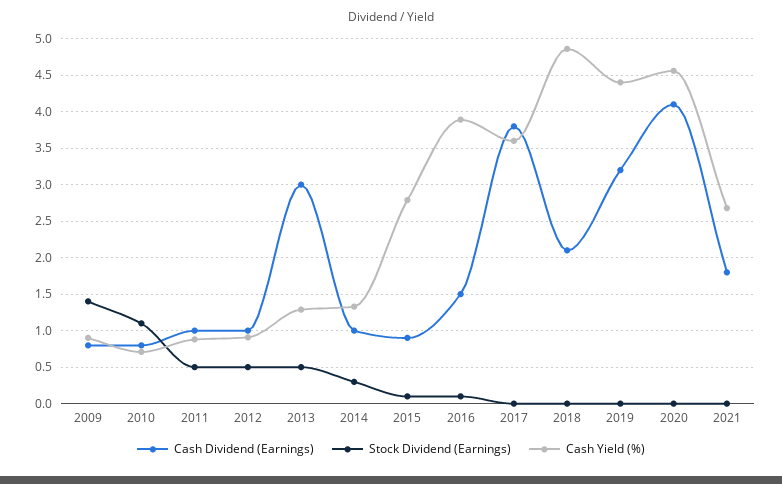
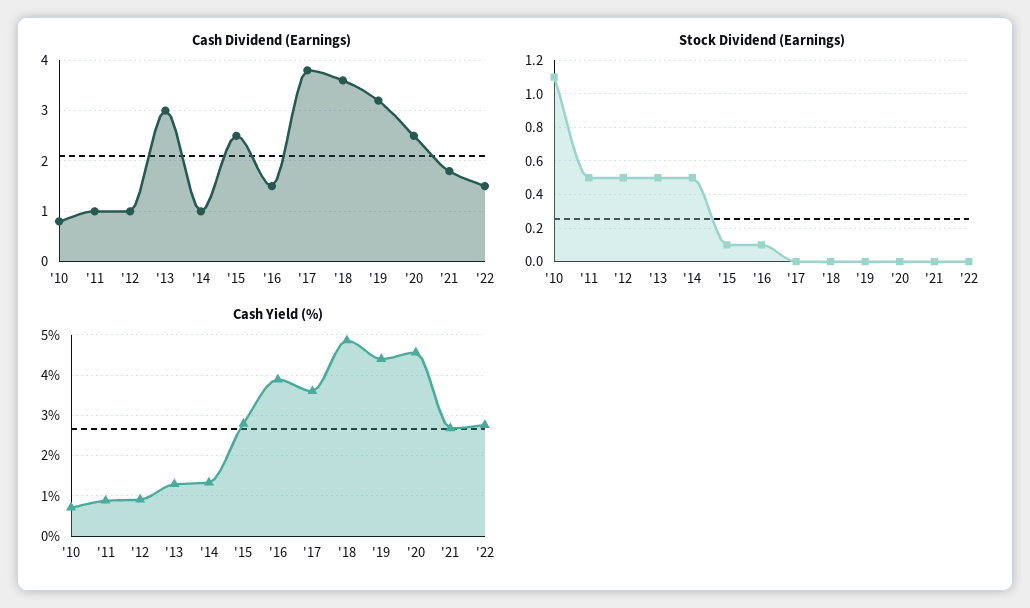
Cash Dividend (Earnings), 2009: 0.8 -> none
Stock Dividend (Earnings), 2009: 1.4 -> none
Cash Yield (%), 2009: 0.9 -> none
Stock Dividend (Earnings), 2014: 0.3 -> 0.5
Cash Dividend (Earnings), 2015: 0.9 -> 2.5
Cash Dividend (Earnings), 2018: 2.1 -> 3.5
Cash Dividend (Earnings), 2020: 4.1 -> 2.5
Cash Dividend (Earnings), '22: none -> 1.5
Stock Dividend (Earnings), '22: none -> 0
Cash Yield (%), '22: none -> 2.8

